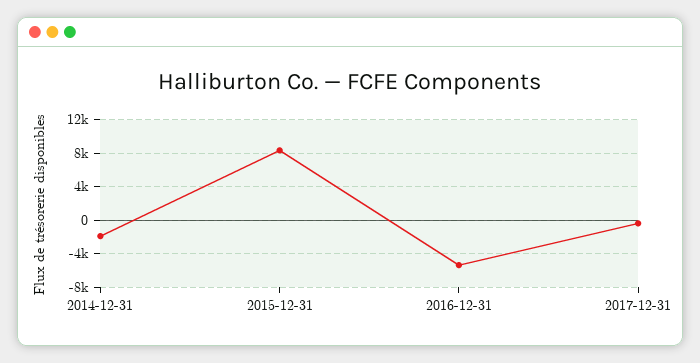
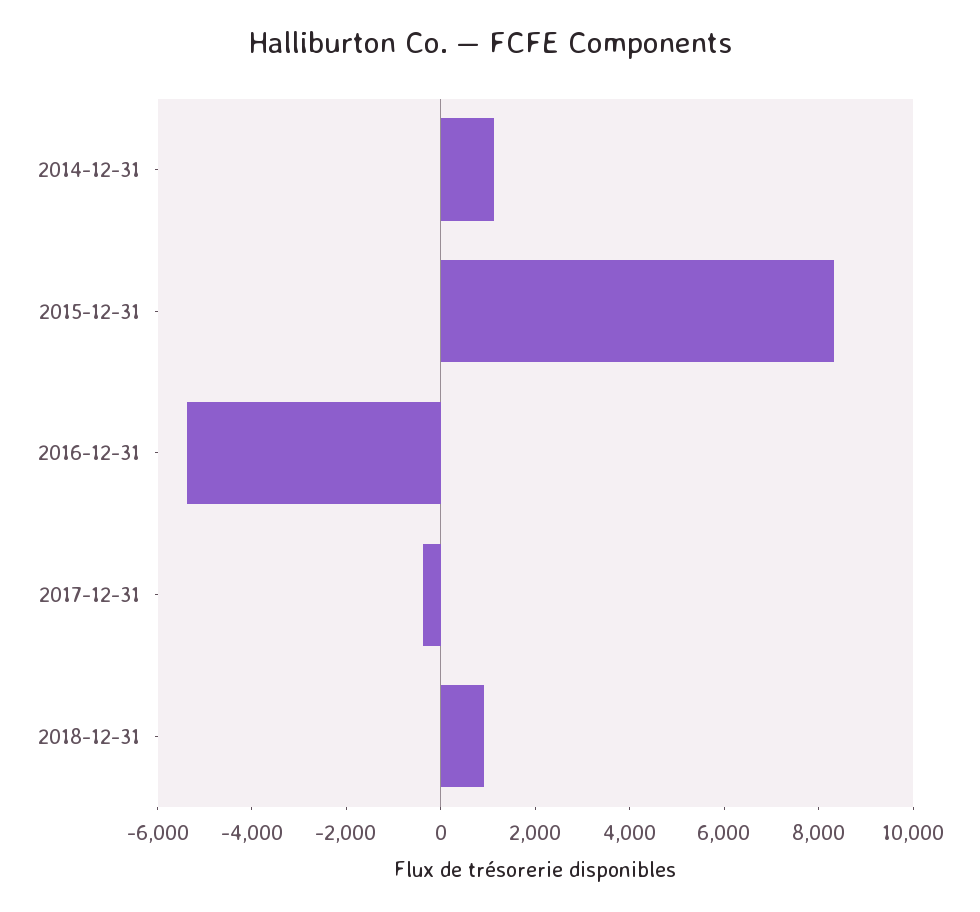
2014-12-31: -2000 -> 1000
2018-12-31: none -> 1000

